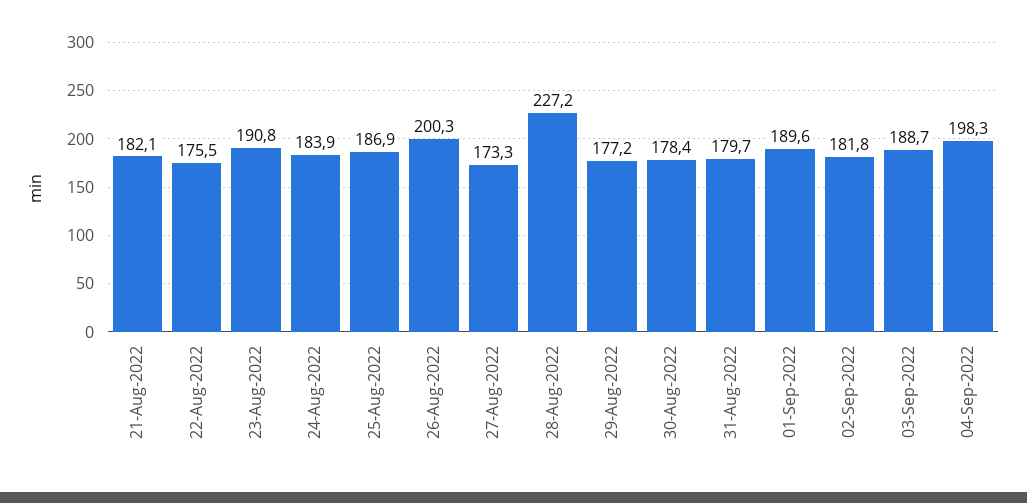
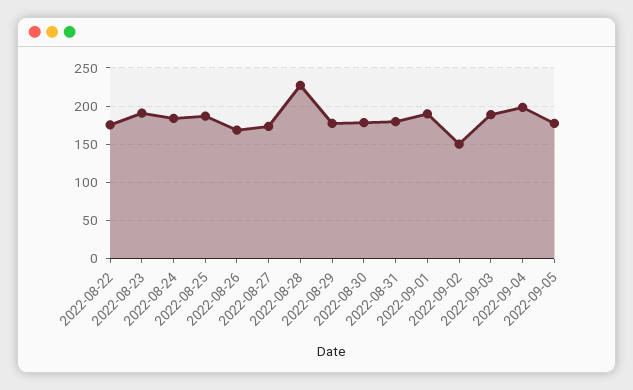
21-Aug-2022: 182.1 -> none
26-Aug-2022: 200.3 -> 170
02-Sep-2022: 181.8 -> 150
2022-09-05: none -> 180

